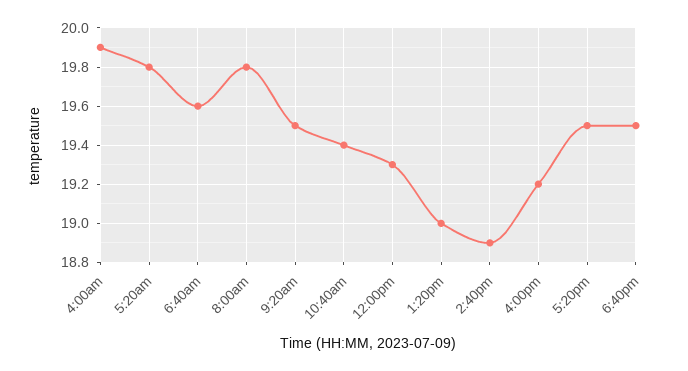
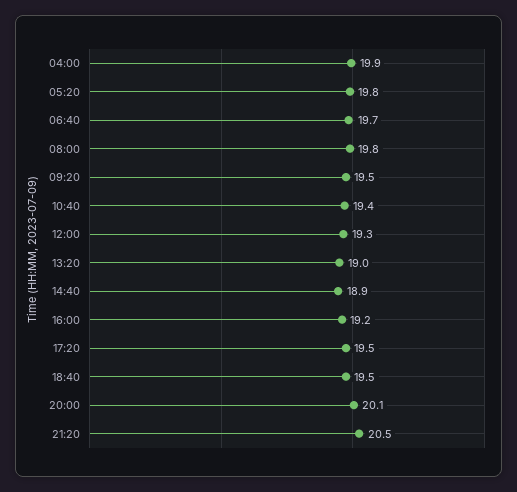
6:40am: 19.6 -> 19.7
20:00: none -> 20.1
21:20: none -> 20.5

